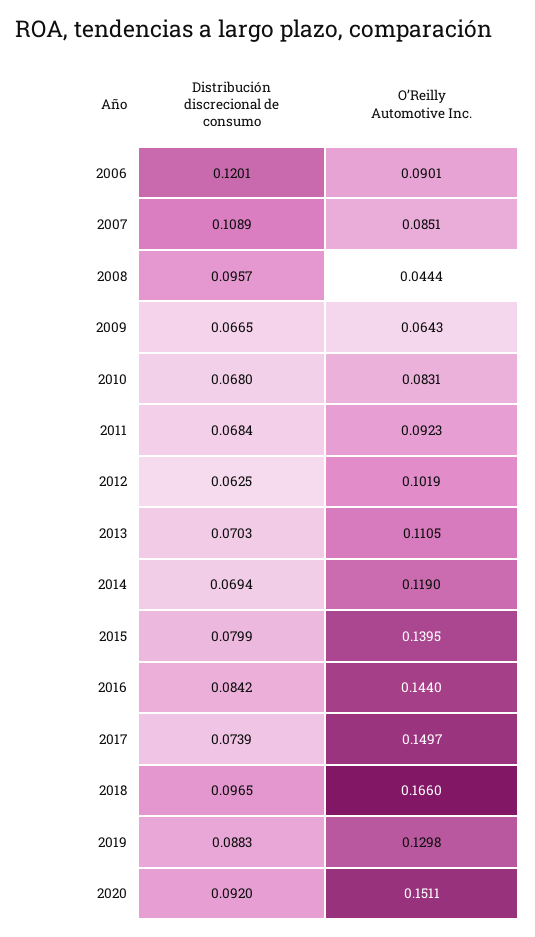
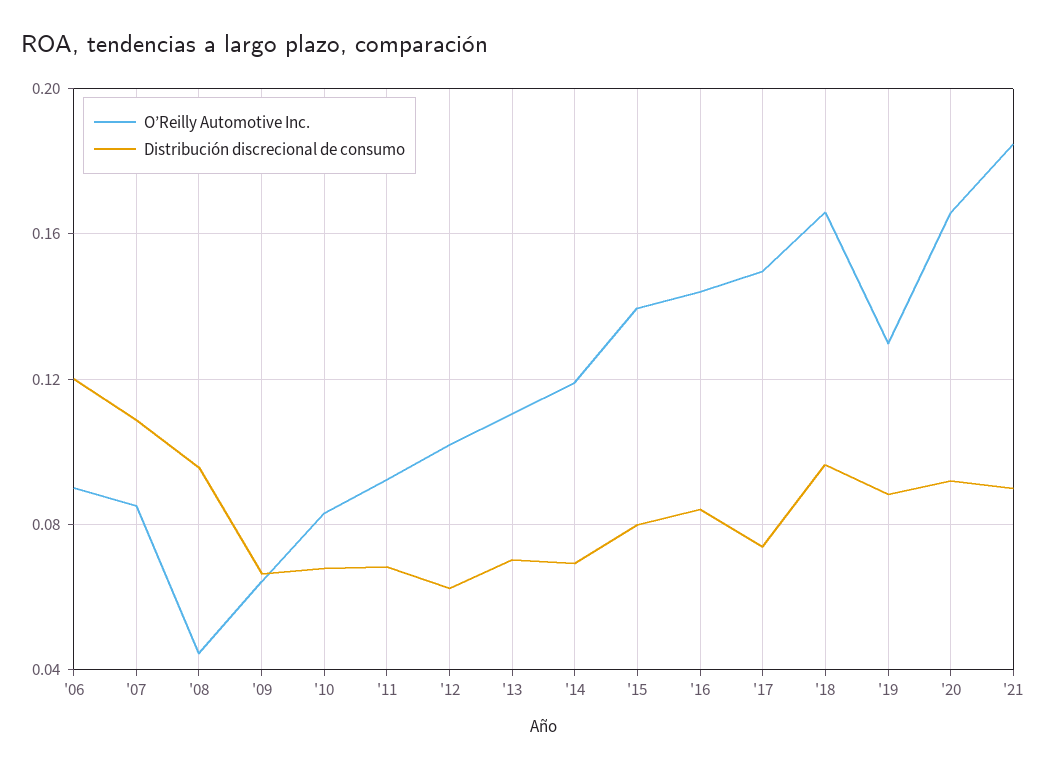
O’Reilly Automotive Inc., 2020: 0.1511 -> 0.165
O’Reilly Automotive Inc., '21: none -> 0.185
Distribución discrecional de consumo, '21: none -> 0.09

